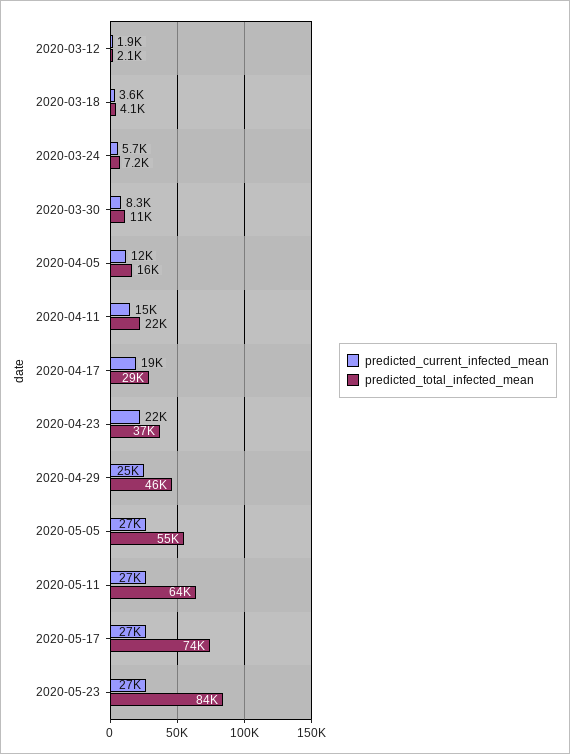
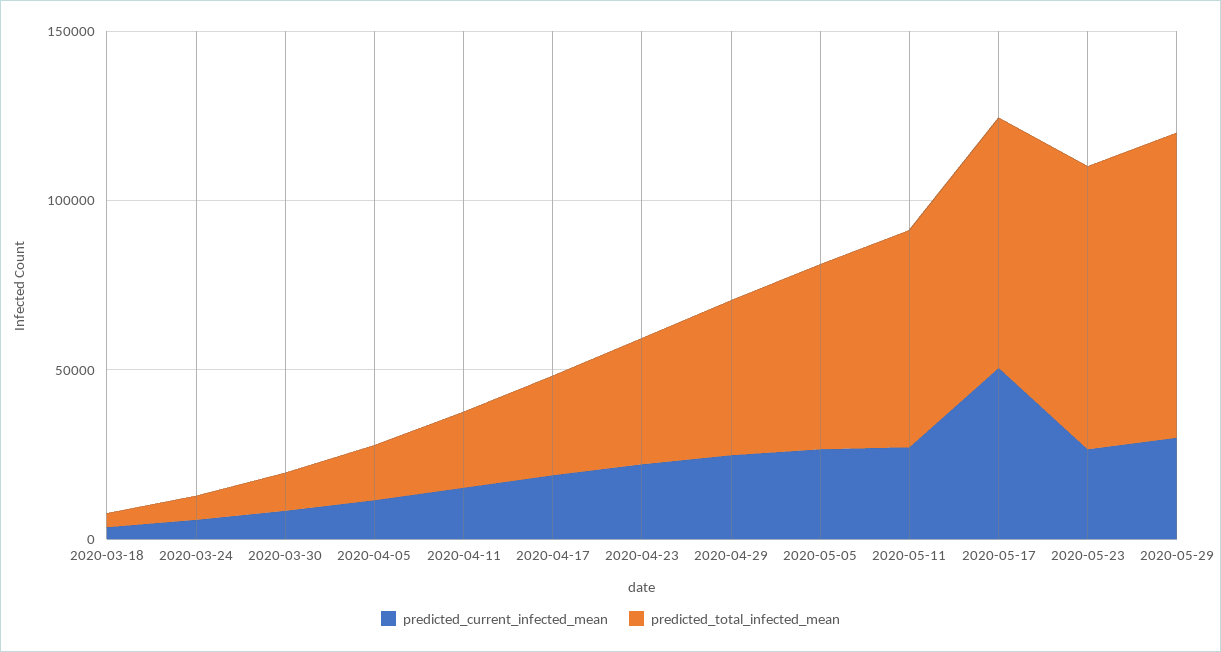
predicted_current_infected_mean, 2020-03-12: 1900 -> none
predicted_total_infected_mean, 2020-03-12: 2100 -> none
predicted_current_infected_mean, 2020-05-17: 27000 -> 50000
predicted_current_infected_mean, 2020-05-29: none -> 30000
predicted_total_infected_mean, 2020-05-29: none -> 90000

